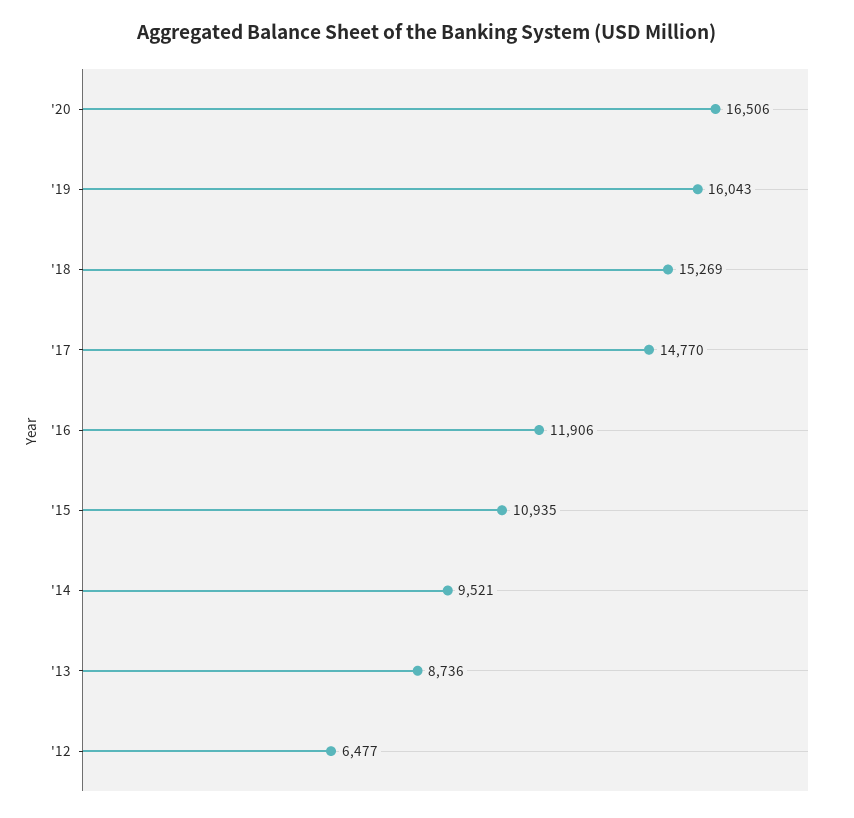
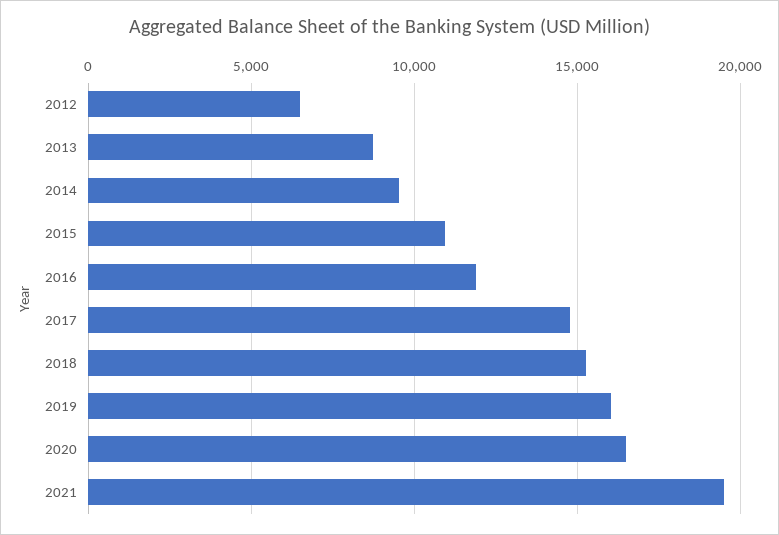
2021: none -> 19500

